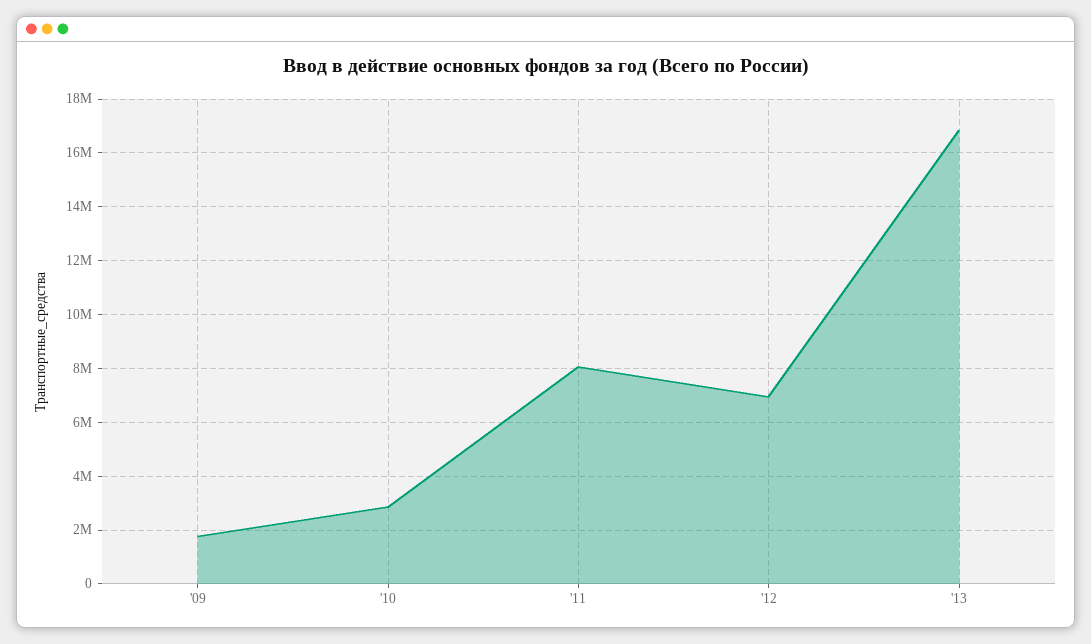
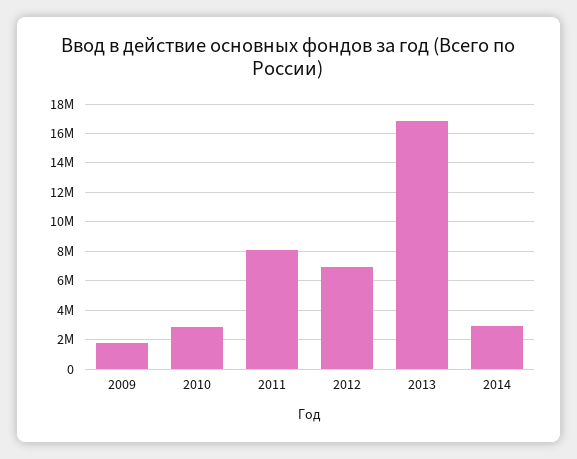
2014: none -> 3000000

